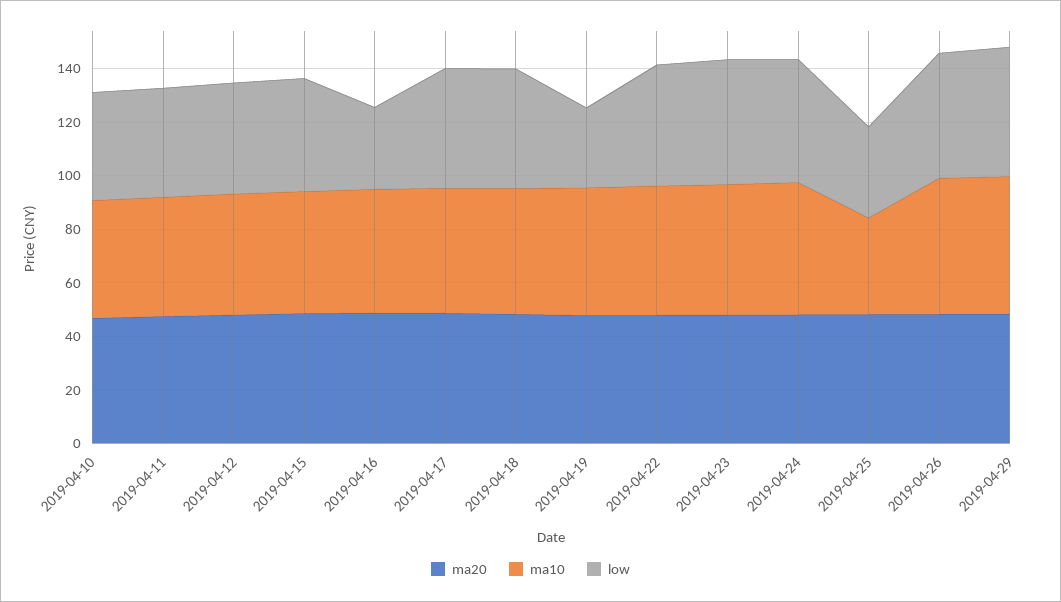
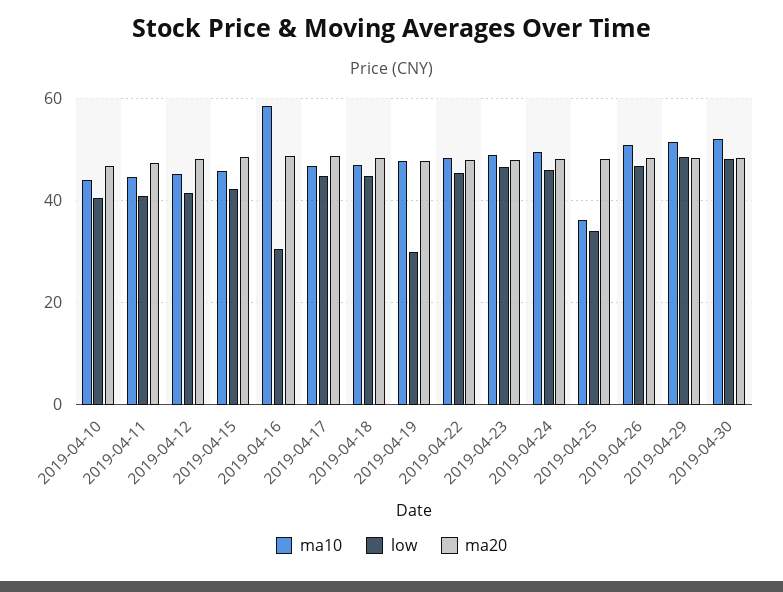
ma10, 2019-04-16: 45 -> 58
ma10, 2019-04-30: none -> 52
low, 2019-04-30: none -> 48
ma20, 2019-04-30: none -> 48

